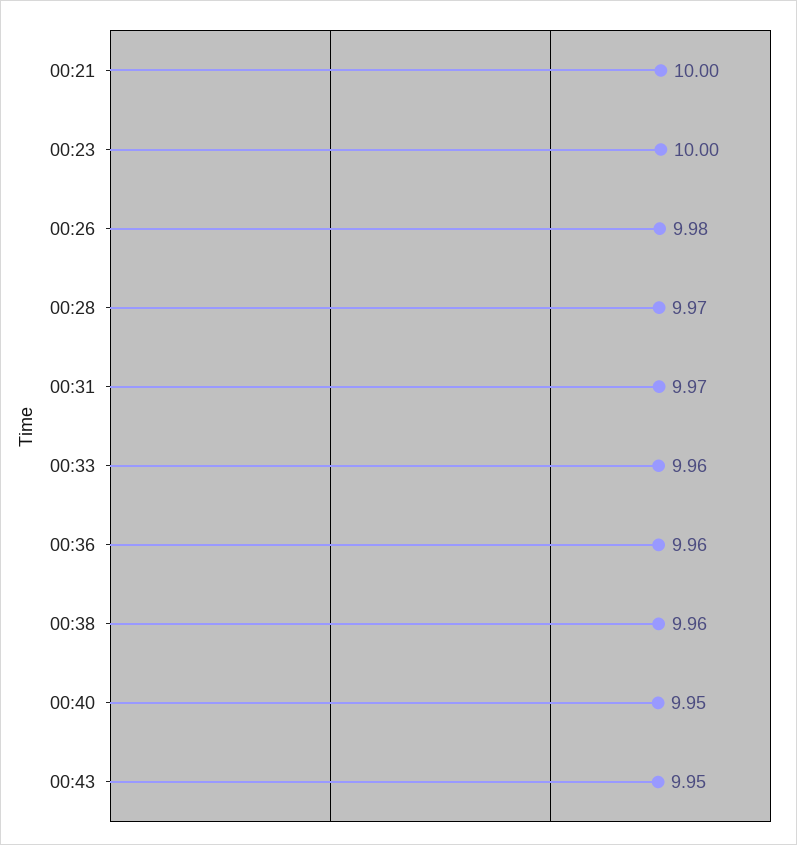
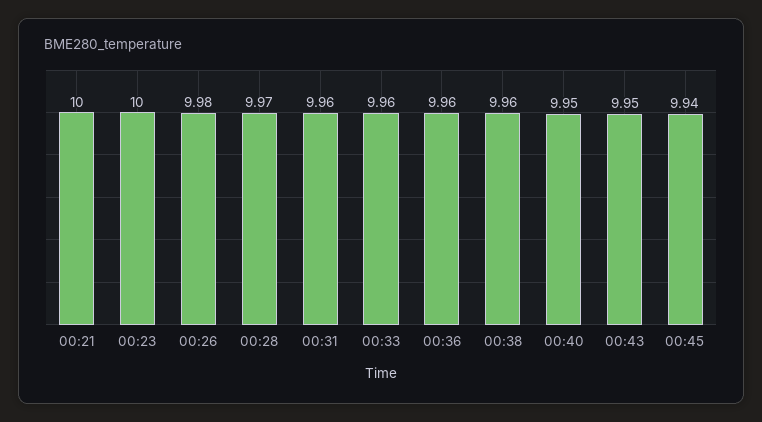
00:31: 9.97 -> 9.96
00:45: none -> 9.94

